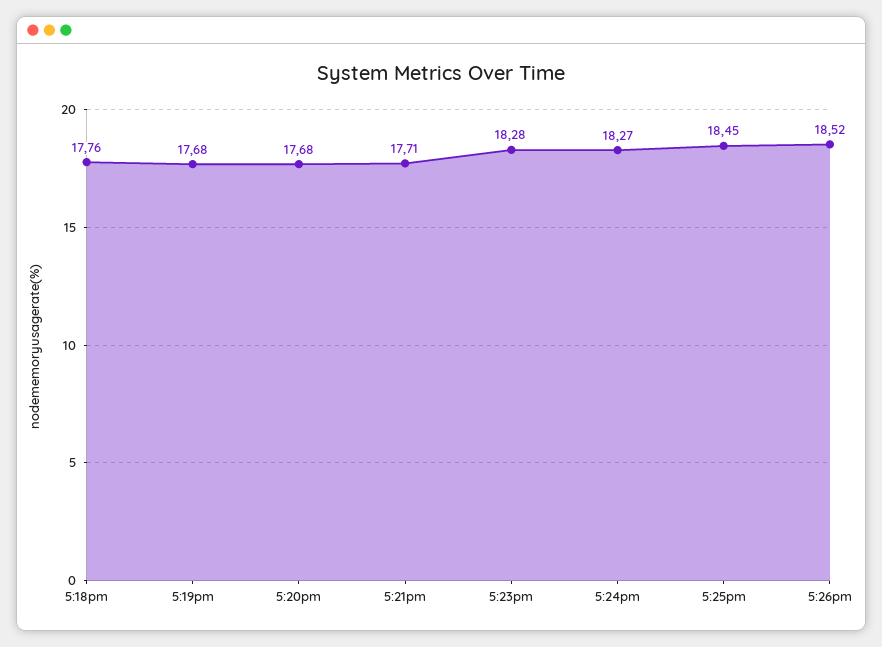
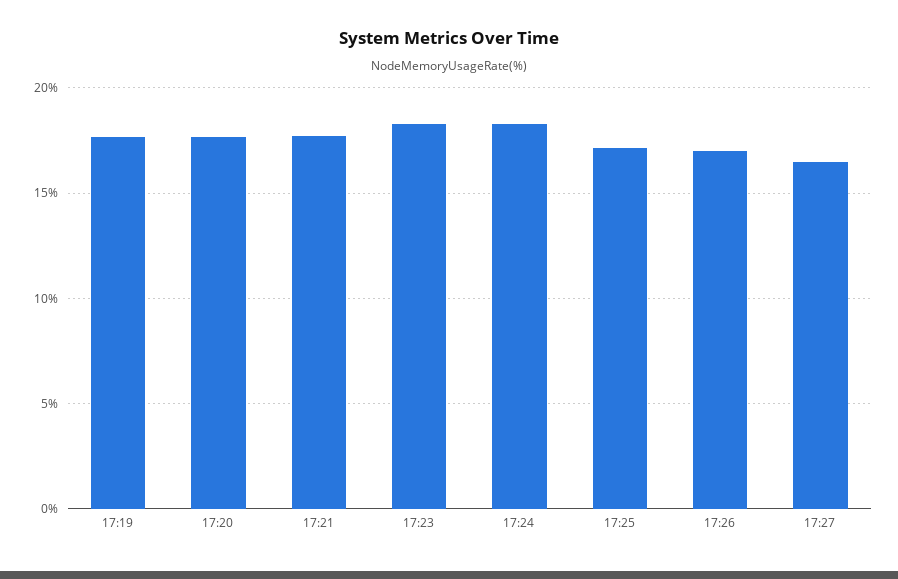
5:18pm: 17.76 -> none
5:25pm: 18.45 -> 17
5:26pm: 18.52 -> 17
17:27: none -> 16.5

